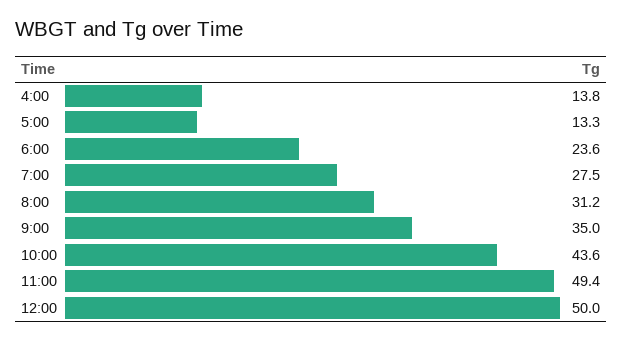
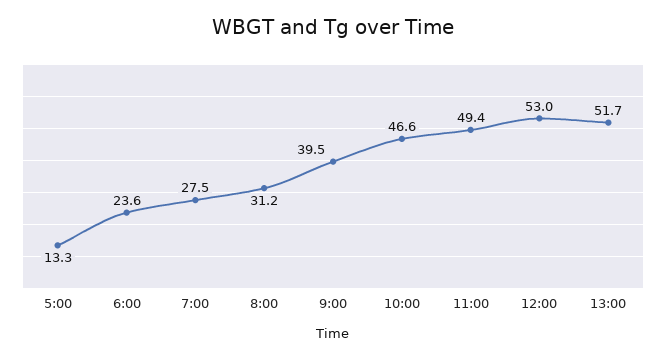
4:00: 13.8 -> none
9:00: 35 -> 39.5
10:00: 43.6 -> 46.6
12:00: 50 -> 53
13:00: none -> 51.7

